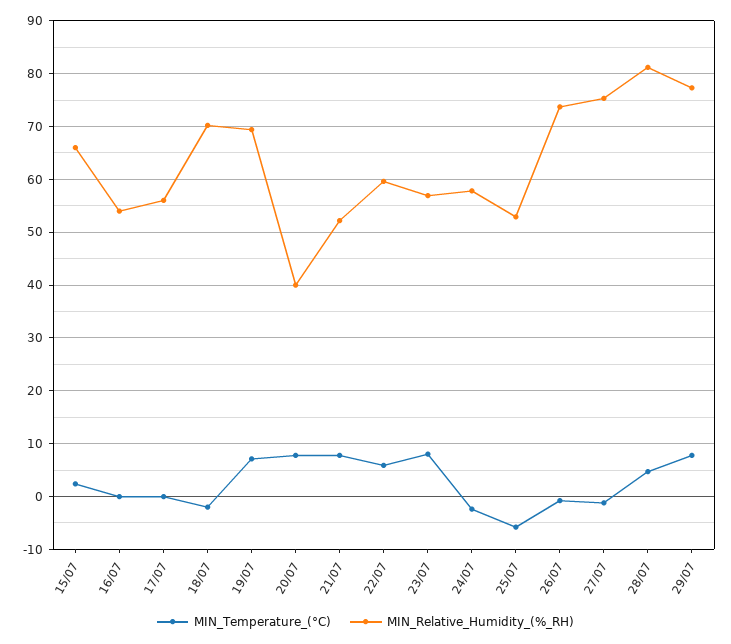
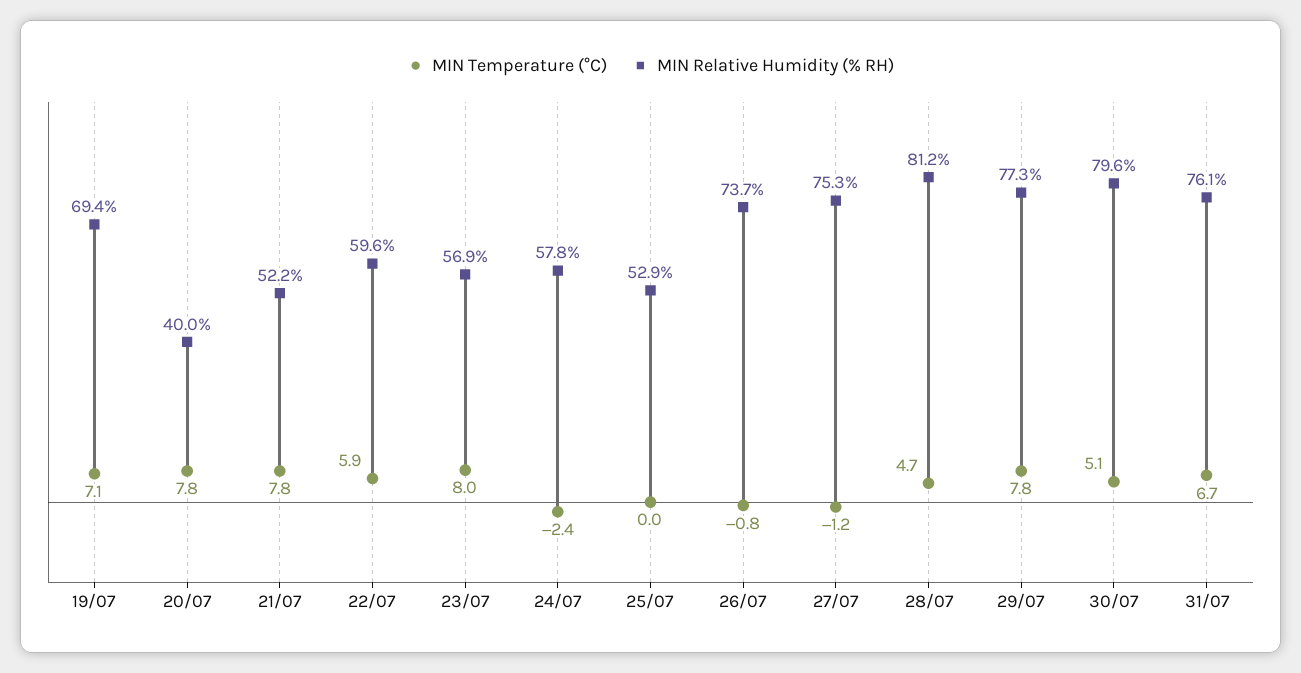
MIN_Temperature_(°C), 15/07: 2 -> none
MIN_Relative_Humidity_(%_RH), 15/07: 66 -> none
MIN_Temperature_(°C), 16/07: 0 -> none
MIN_Relative_Humidity_(%_RH), 16/07: 54 -> none
MIN_Temperature_(°C), 17/07: 0 -> none
MIN_Relative_Humidity_(%_RH), 17/07: 56 -> none
MIN_Temperature_(°C), 18/07: -2 -> none
MIN_Relative_Humidity_(%_RH), 18/07: 70 -> none
MIN_Temperature_(°C), 25/07: -6 -> 0
MIN_Temperature_(°C), 30/07: none -> 5.1
MIN_Relative_Humidity_(%_RH), 30/07: none -> 79.6
MIN_Temperature_(°C), 31/07: none -> 6.7
MIN_Relative_Humidity_(%_RH), 31/07: none -> 76.1

